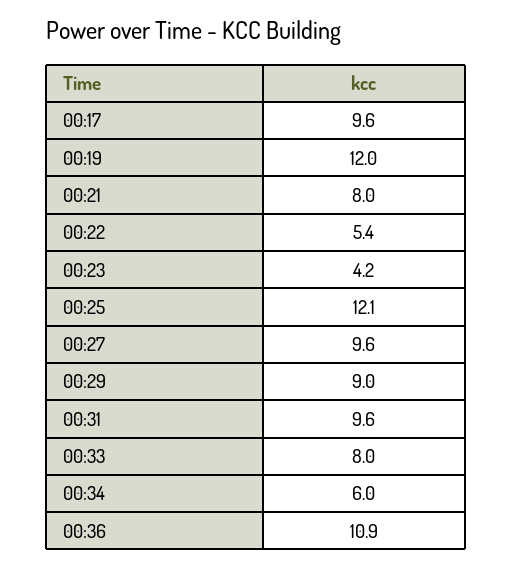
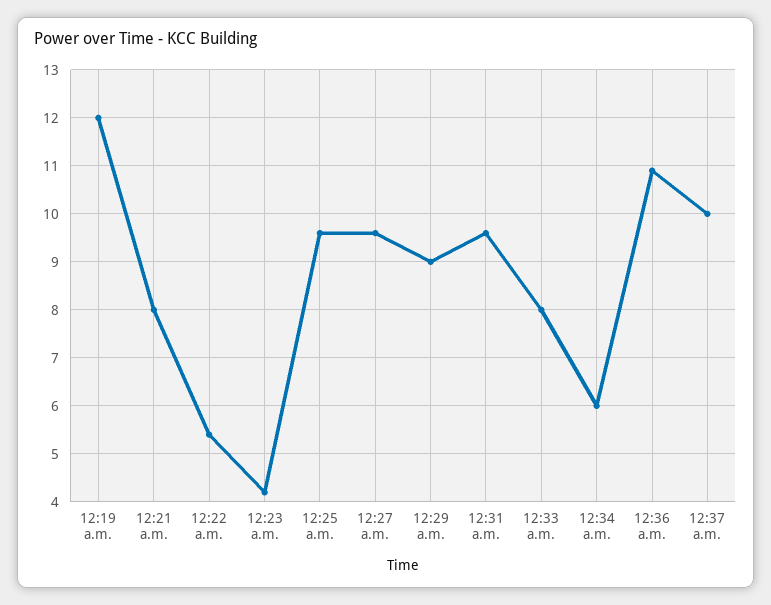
00:17: 9.6 -> none
00:25: 12.1 -> 9.5
12:37 a.m.: none -> 10

